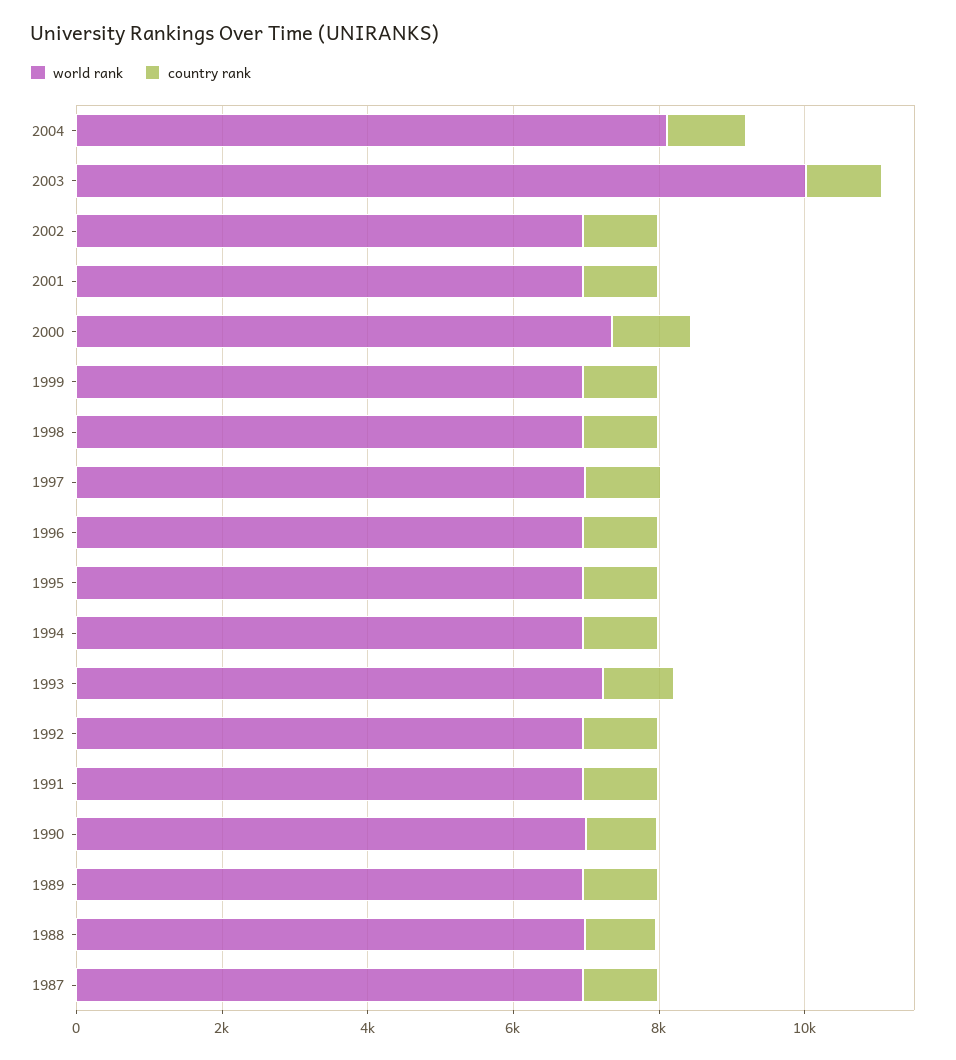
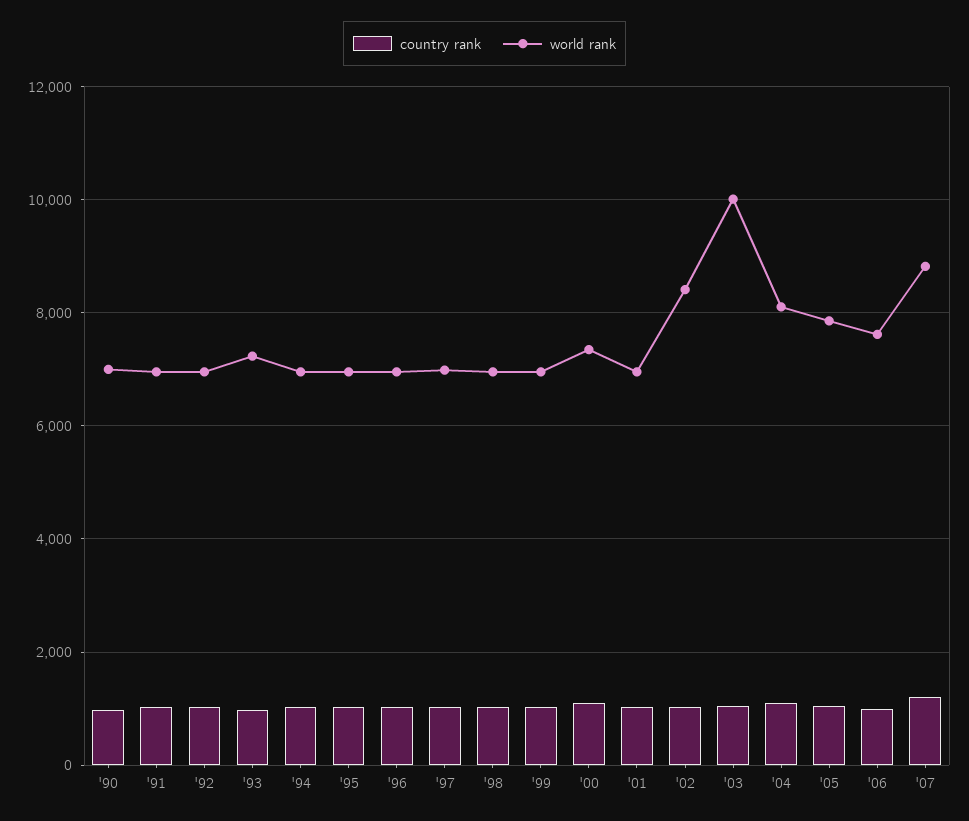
world rank, 2002: 7000 -> 8400
world rank, 1989: 7000 -> none
country rank, 1989: 1000 -> none
world rank, 1988: 7000 -> none
country rank, 1988: 1000 -> none
world rank, 1987: 7000 -> none
country rank, 1987: 1000 -> none
country rank, '05: none -> 1000
world rank, '05: none -> 7800
country rank, '06: none -> 1000
world rank, '06: none -> 7600
country rank, '07: none -> 1200
world rank, '07: none -> 8800

